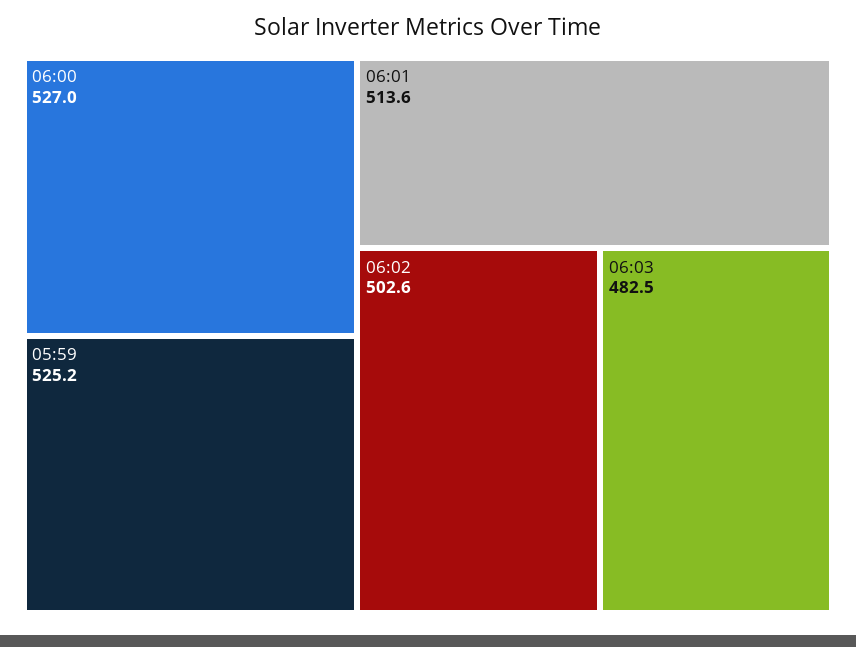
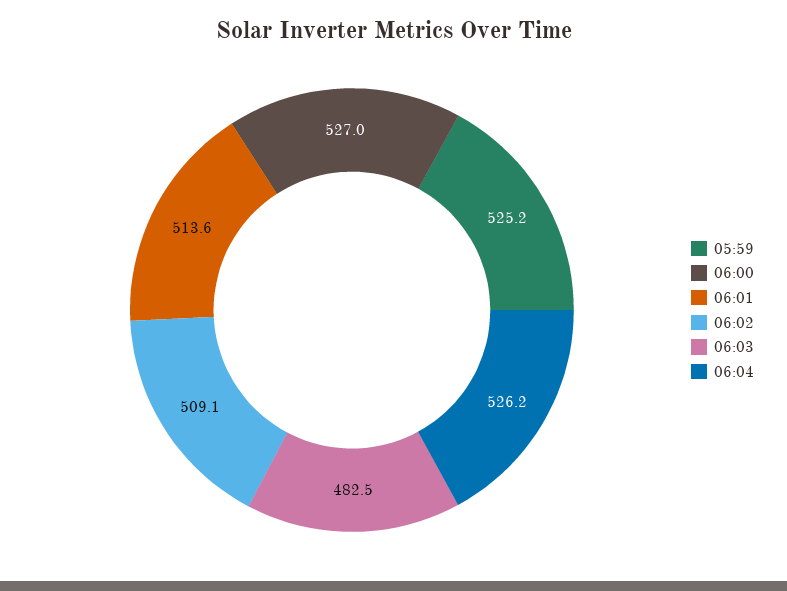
06:02: 502.6 -> 509.1
06:04: none -> 526.2

